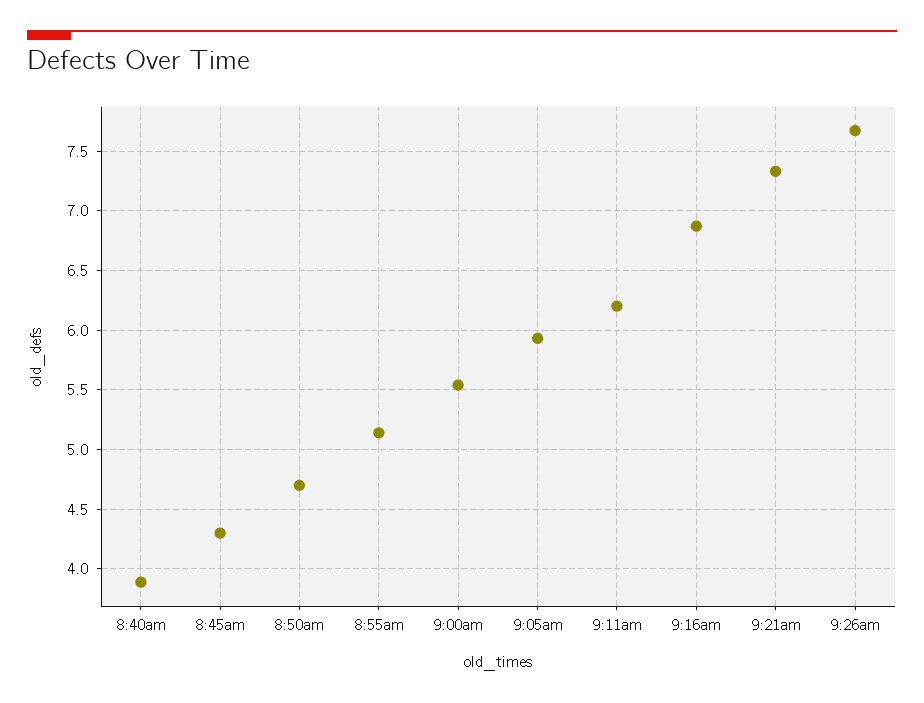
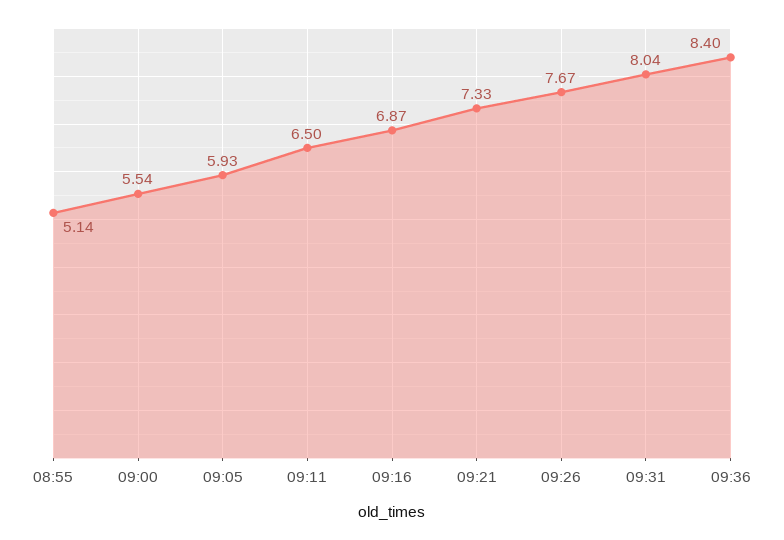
8:40am: 3.9 -> none
8:45am: 4.3 -> none
8:50am: 4.7 -> none
9:11am: 6.2 -> 6.5
09:31: none -> 8.04
09:36: none -> 8.4

